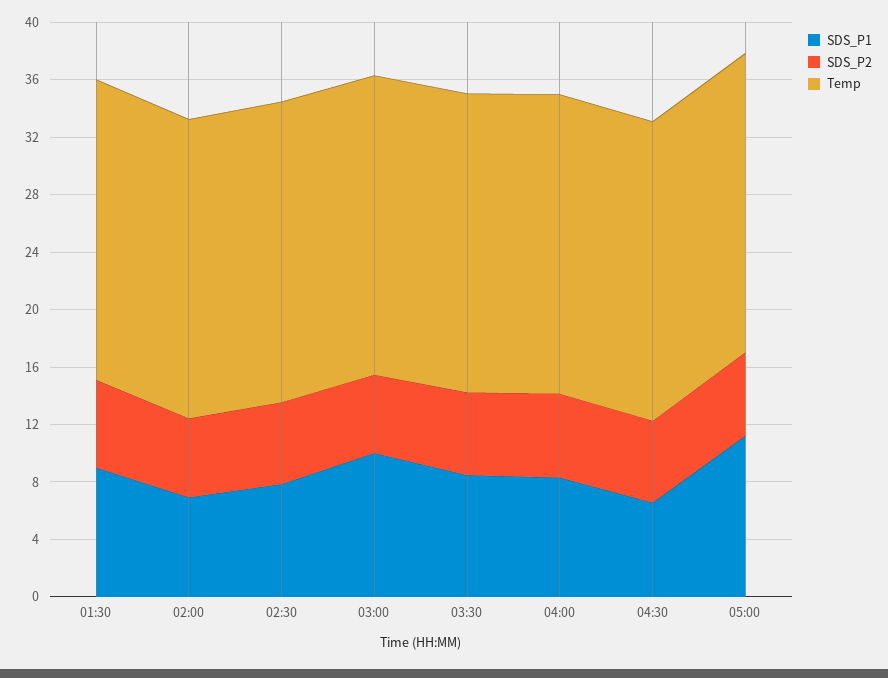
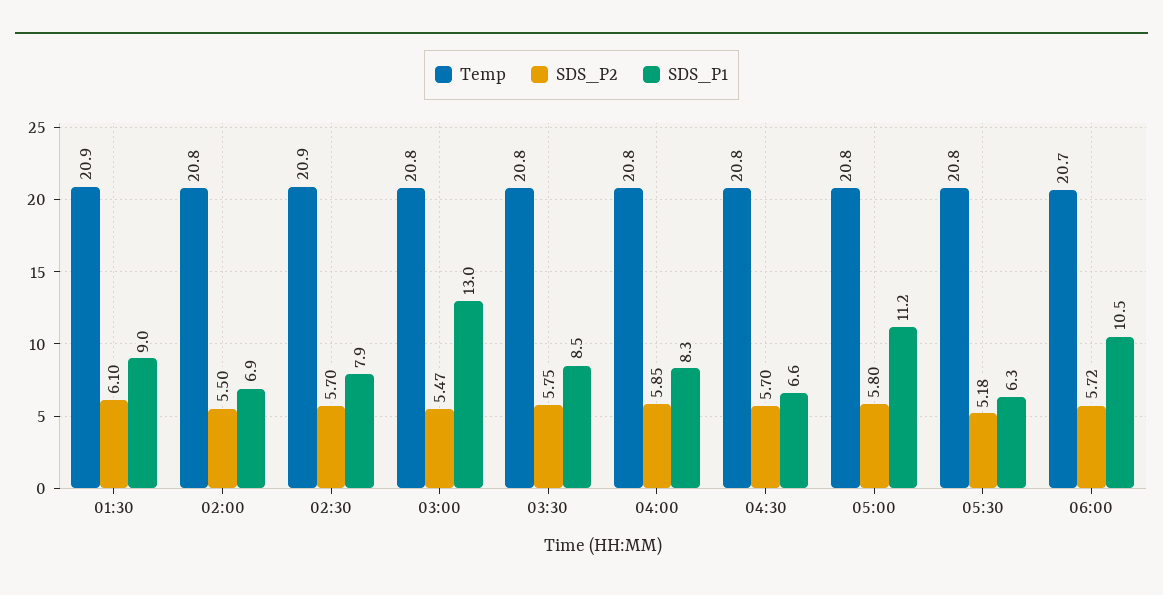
SDS_P1, 03:00: 10 -> 13
Temp, 05:30: none -> 20.8
SDS_P2, 05:30: none -> 5.18
SDS_P1, 05:30: none -> 6.3
Temp, 06:00: none -> 20.7
SDS_P2, 06:00: none -> 5.72
SDS_P1, 06:00: none -> 10.5

